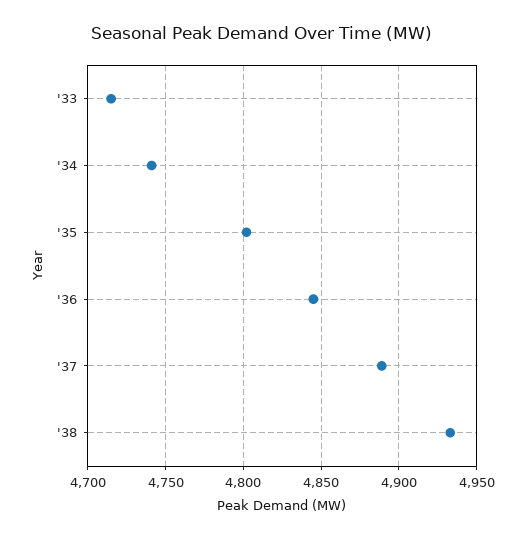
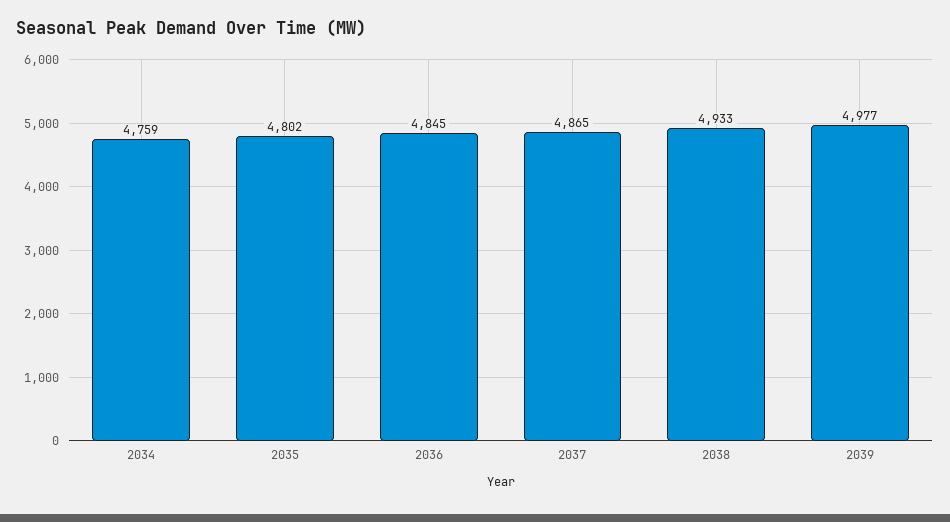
'33: 4715 -> none
'34: 4740 -> 4759
'37: 4890 -> 4865
2039: none -> 4977

